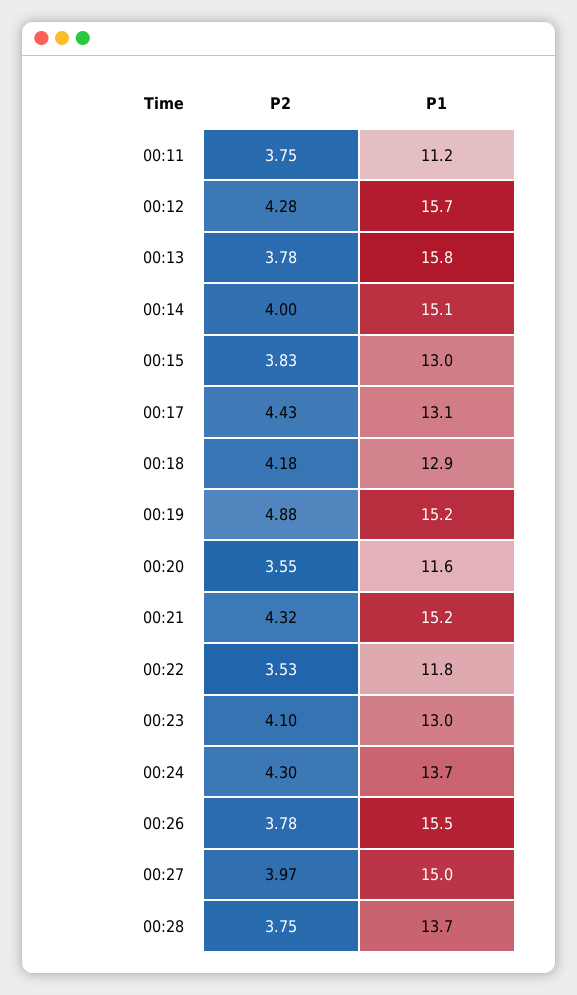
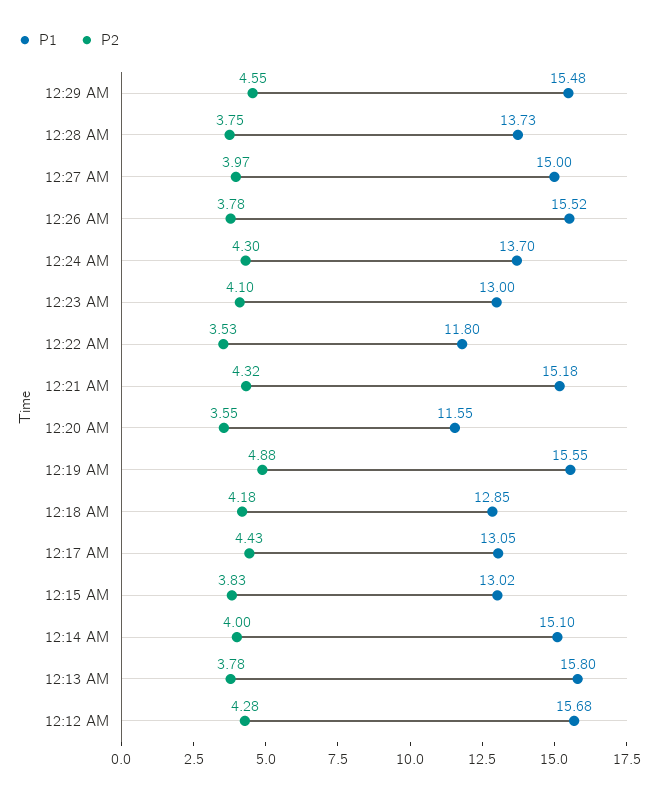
P2, 00:11: 3.75 -> none
P1, 00:11: 11.2 -> none
P1, 00:19: 15.2 -> 15.55
P1, 12:29 AM: none -> 15.48
P2, 12:29 AM: none -> 4.55

